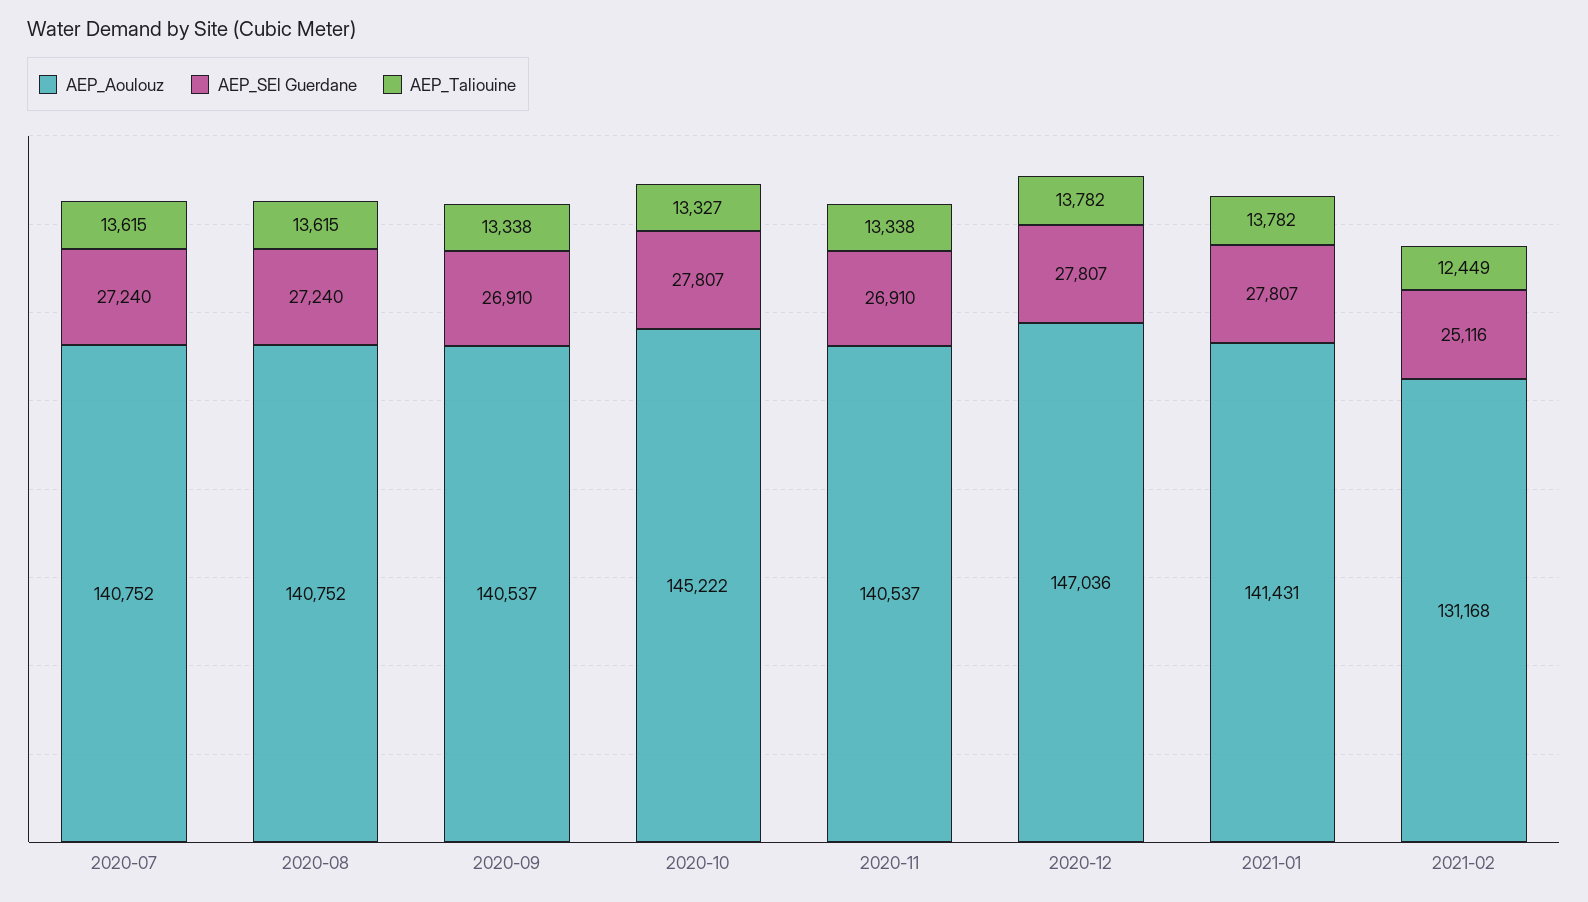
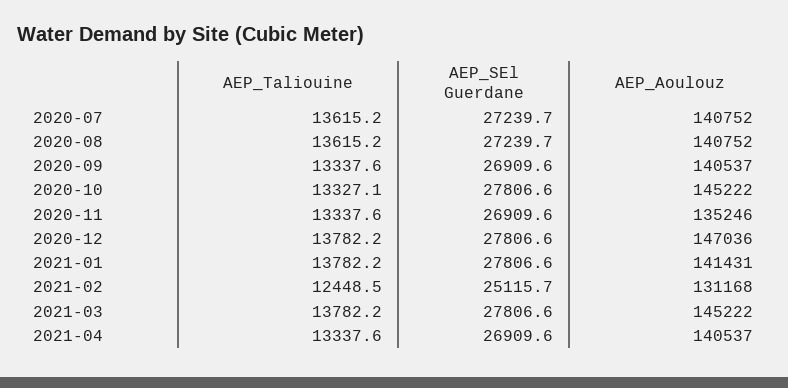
AEP_Aoulouz, 2020-11: 140537 -> 135246
AEP_Taliouine, 2021-03: none -> 13782.2
AEP_SEl Guerdane, 2021-03: none -> 27806.6
AEP_Aoulouz, 2021-03: none -> 145222
AEP_Taliouine, 2021-04: none -> 13337.6
AEP_SEl Guerdane, 2021-04: none -> 26909.6
AEP_Aoulouz, 2021-04: none -> 140537

